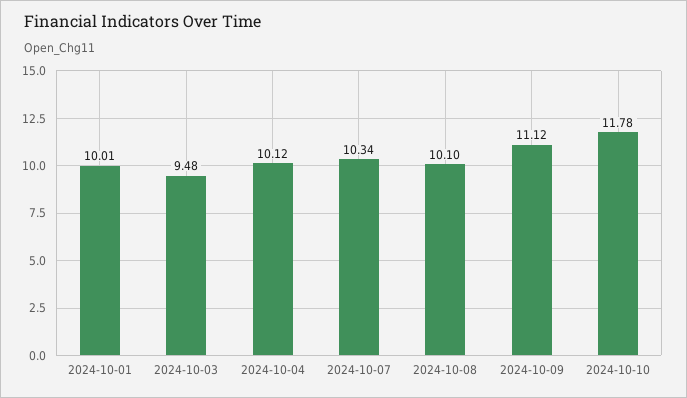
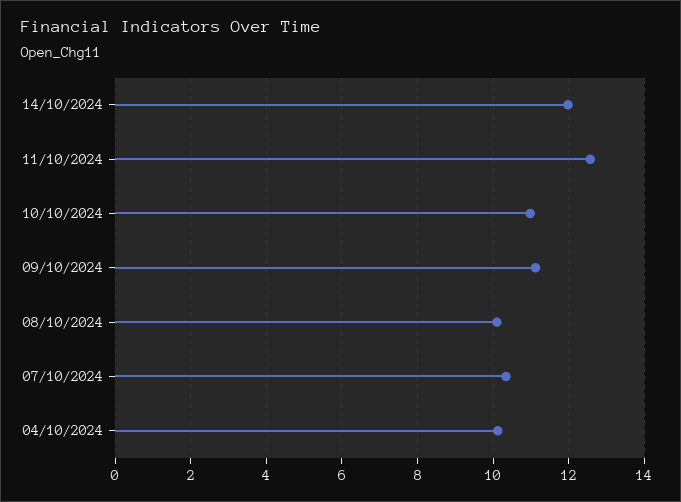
2024-10-01: 10.01 -> none
2024-10-03: 9.48 -> none
2024-10-10: 11.78 -> 11
14/10/2024: none -> 12
11/10/2024: none -> 12.6

